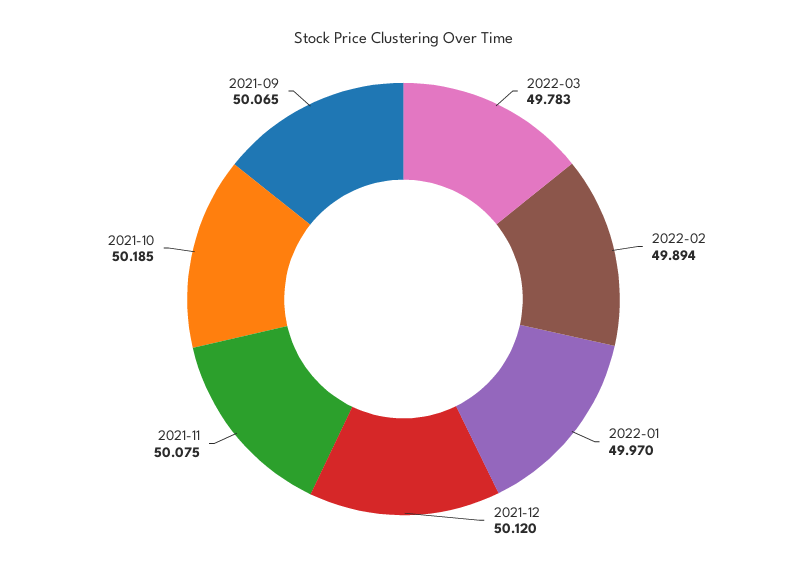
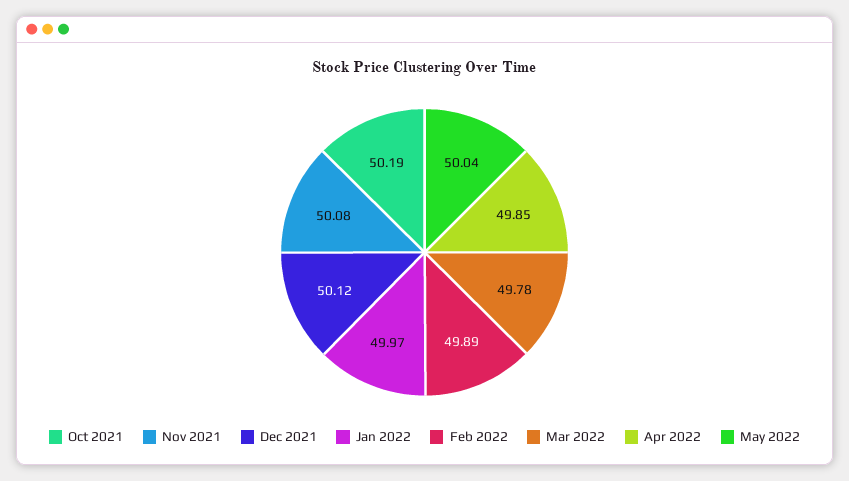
2021-09: 50.065 -> none
Apr 2022: none -> 49.85
May 2022: none -> 50.04

